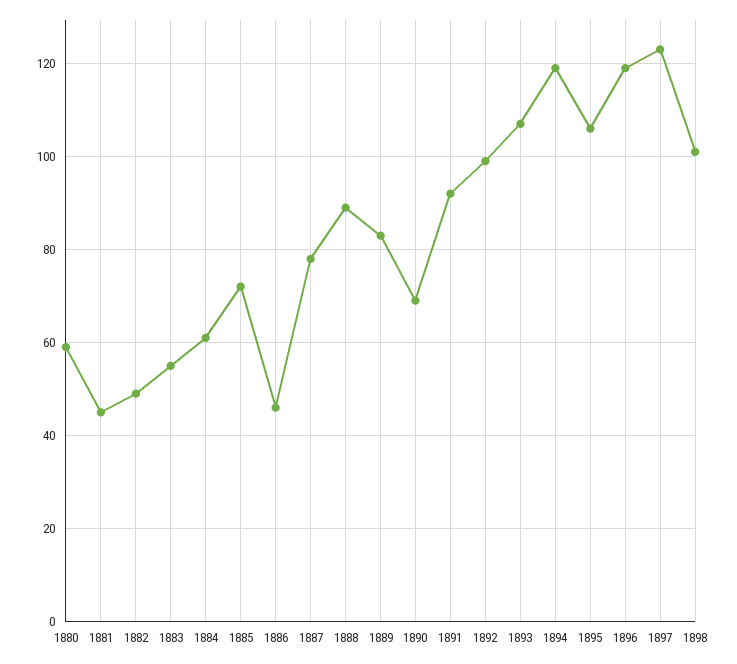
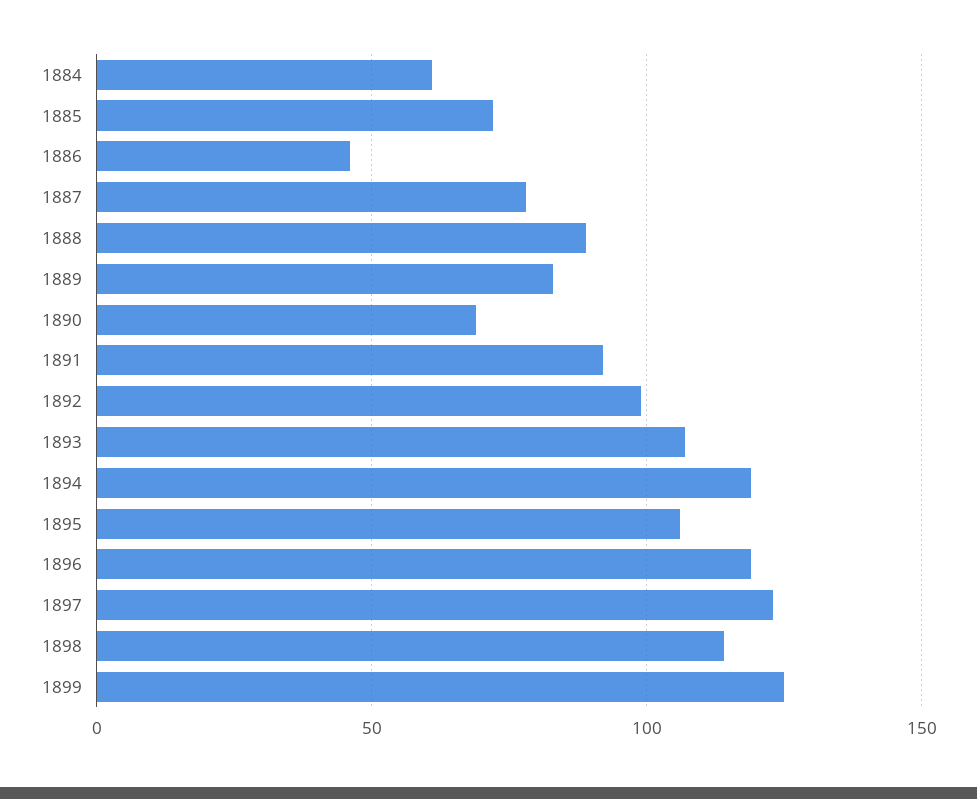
1880: 60 -> none
1881: 45 -> none
1882: 50 -> none
1883: 55 -> none
1898: 100 -> 115
1899: none -> 125

